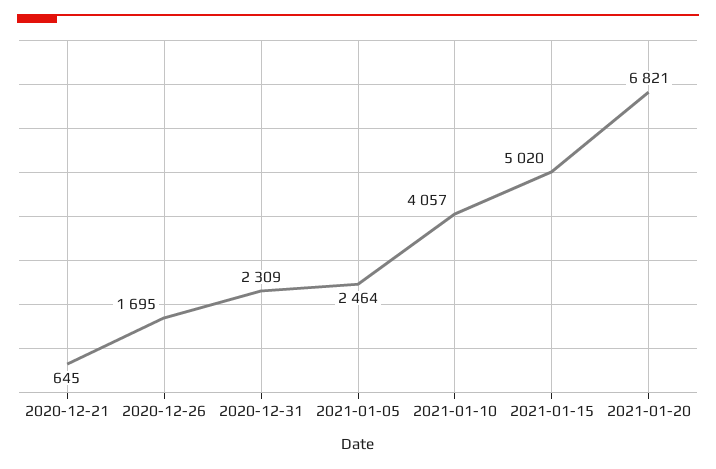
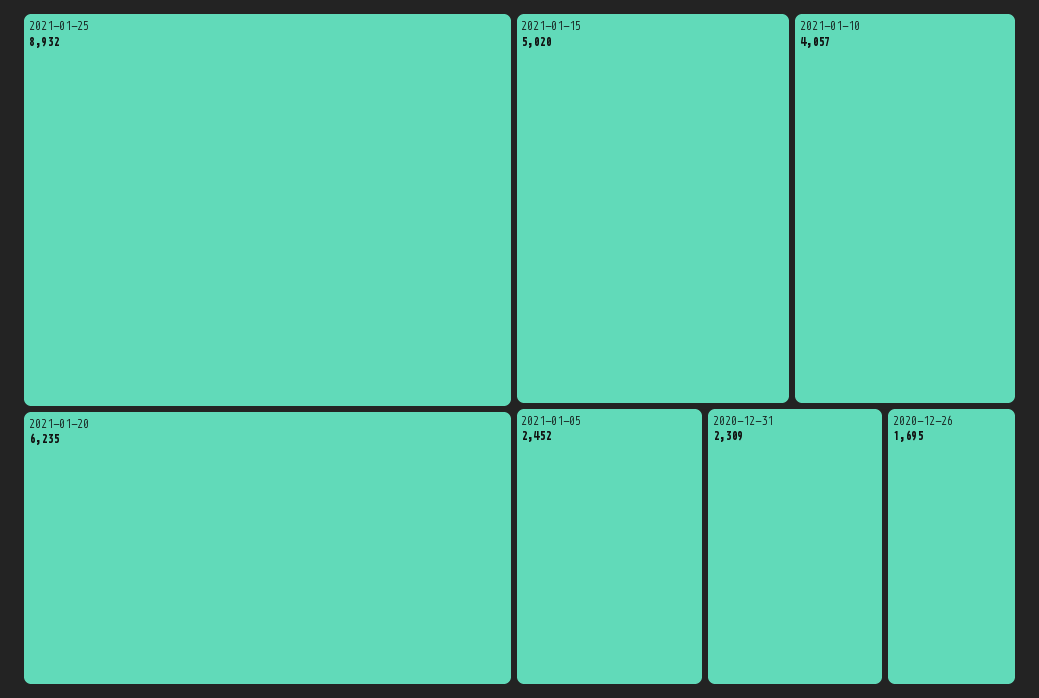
2020-12-21: 645 -> none
2021-01-05: 2464 -> 2452
2021-01-20: 6821 -> 6235
2021-01-25: none -> 8932

